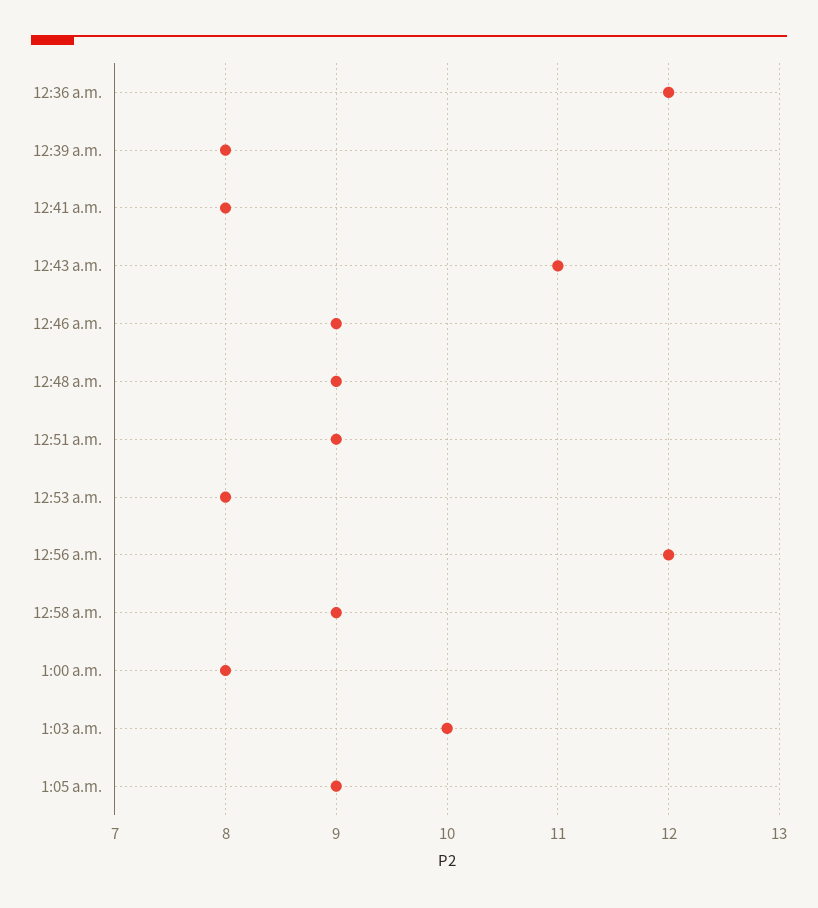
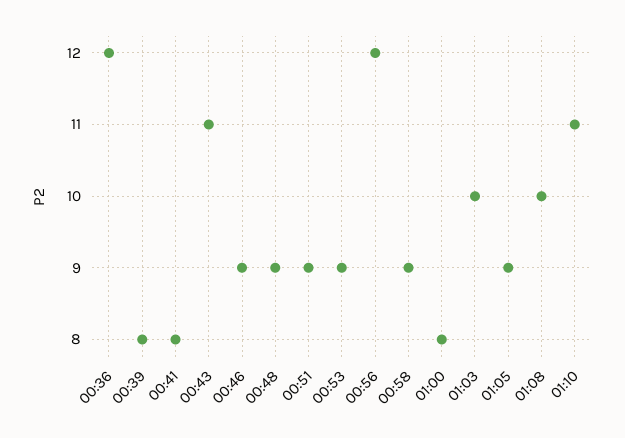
12:53 a.m.: 8 -> 9
01:08: none -> 10
01:10: none -> 11

